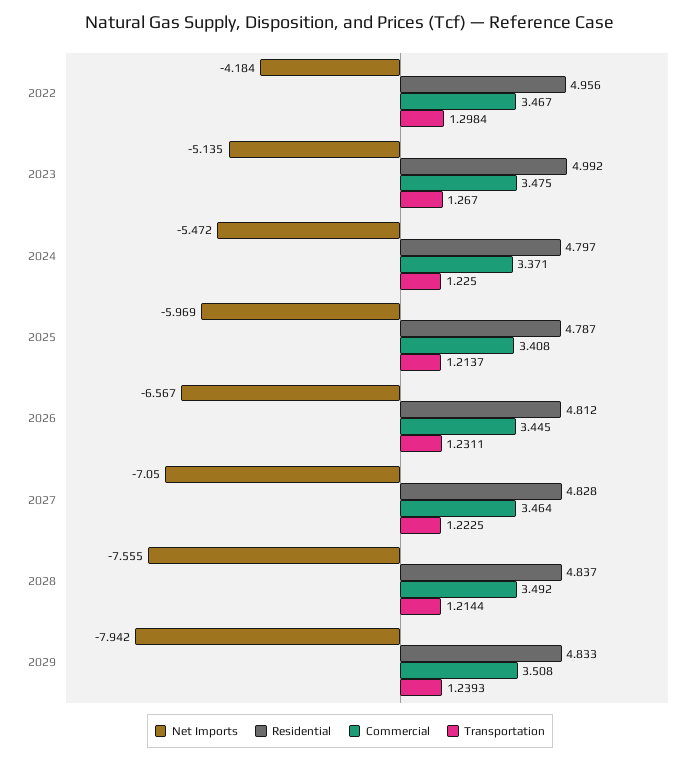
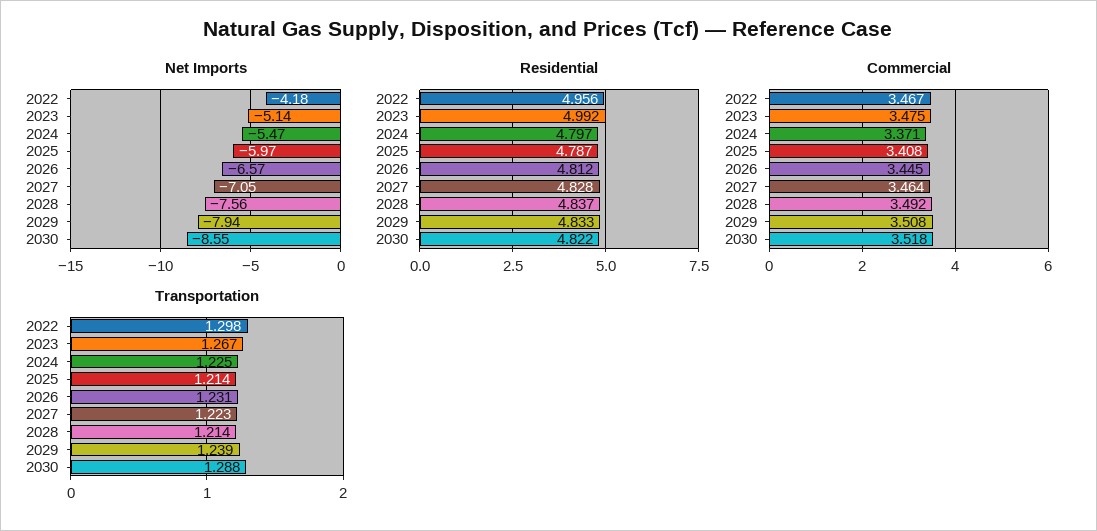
Net Imports, 2030: none -> -8.55
Residential, 2030: none -> 4.822
Commercial, 2030: none -> 3.518
Transportation, 2030: none -> 1.288

